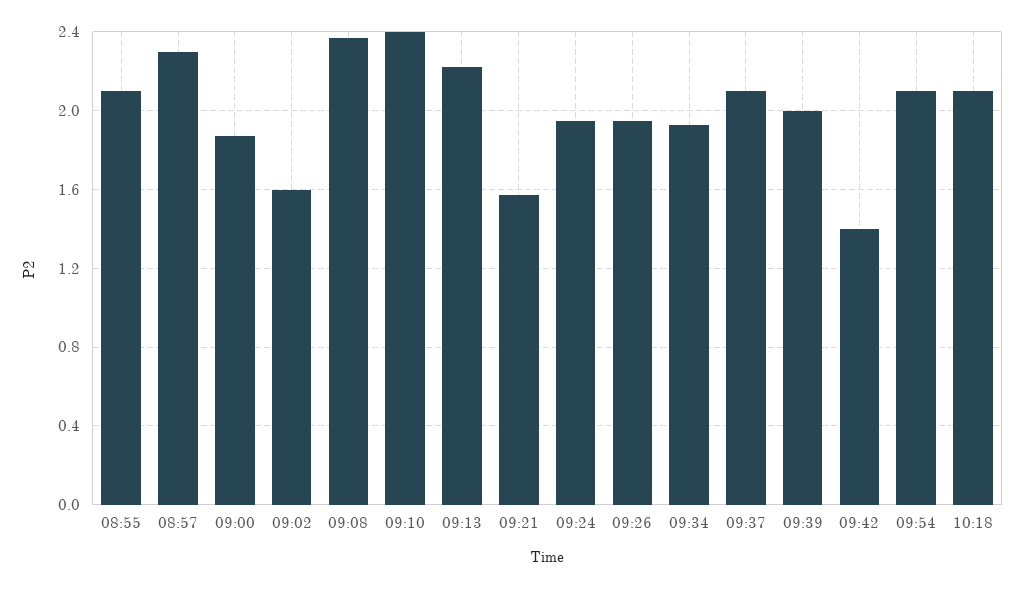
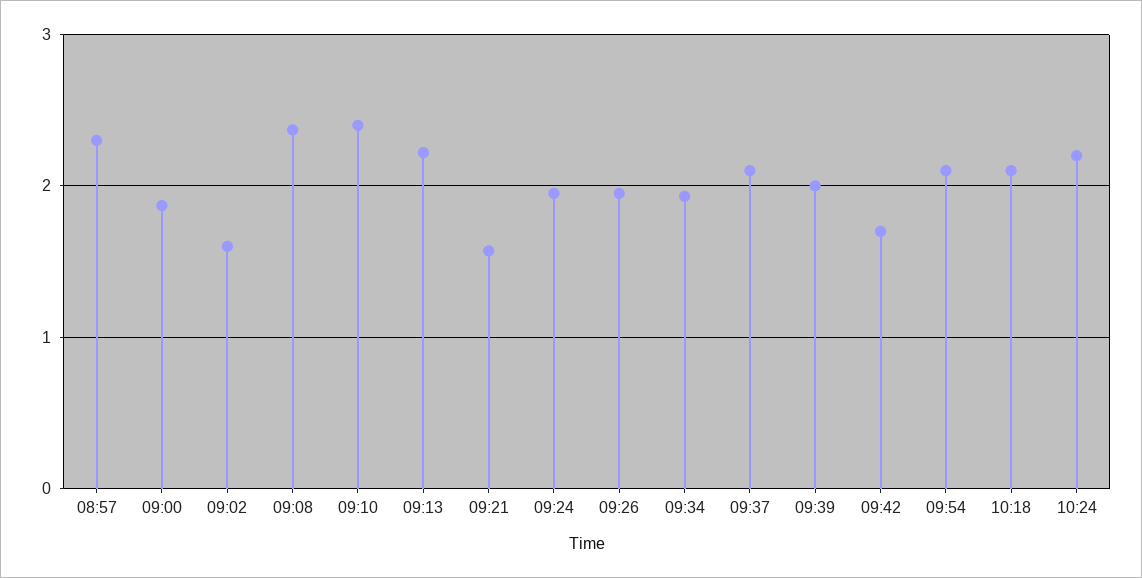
08:55: 2.1 -> none
09:42: 1.4 -> 1.7
10:24: none -> 2.2

